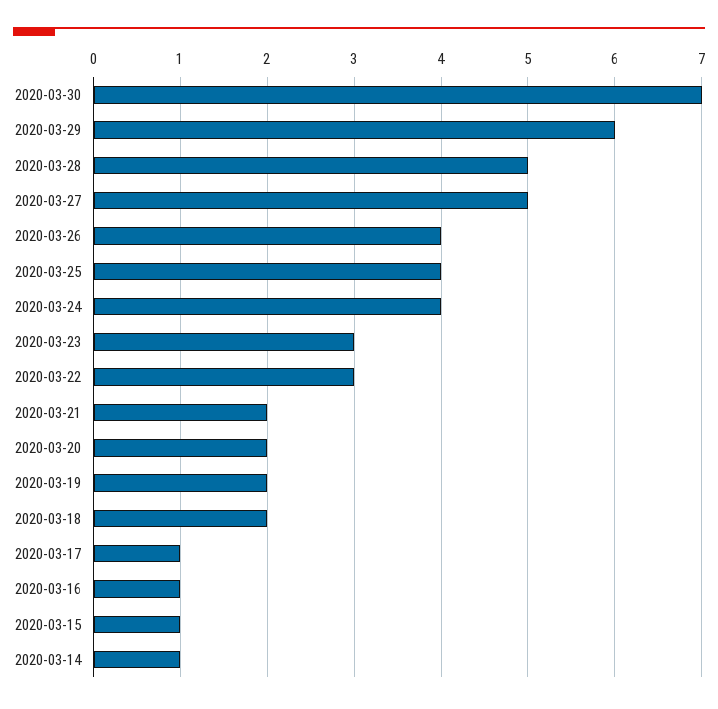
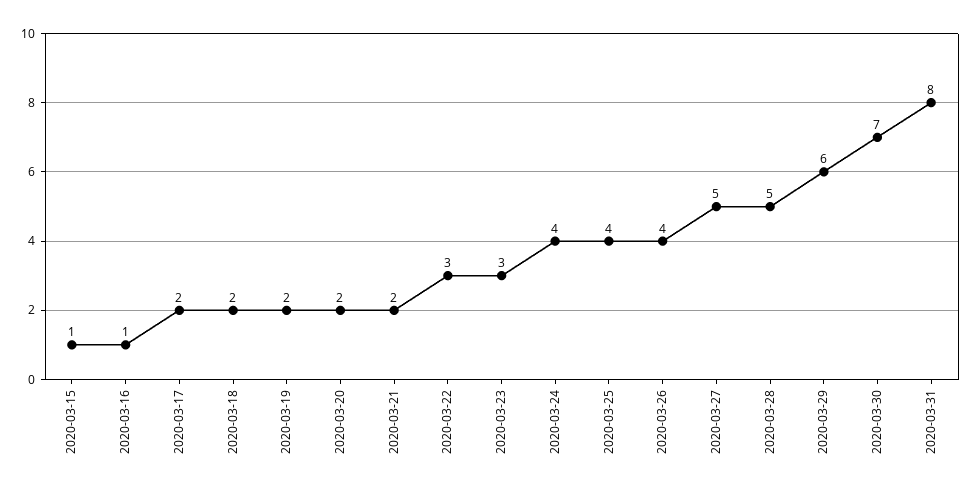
2020-03-17: 1 -> 2
2020-03-14: 1 -> none
2020-03-31: none -> 8

